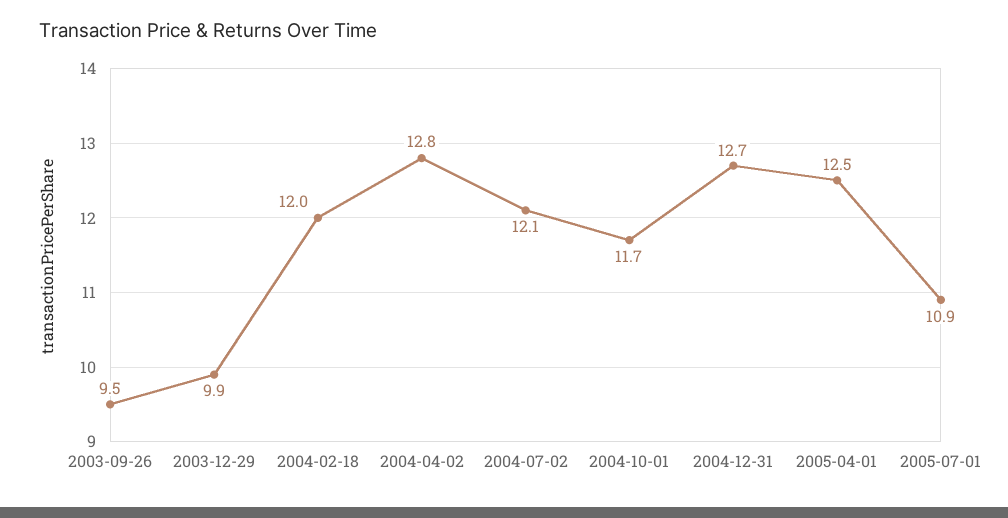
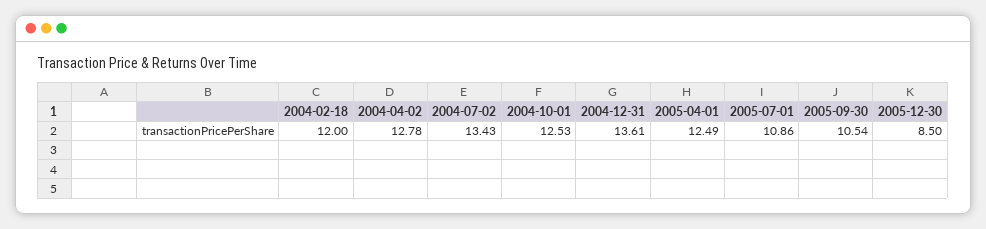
2003-09-26: 9.5 -> none
2003-12-29: 9.9 -> none
2004-07-02: 12.1 -> 13.43
2004-10-01: 11.7 -> 12.53
2004-12-31: 12.7 -> 13.61
2005-09-30: none -> 10.54
2005-12-30: none -> 8.5

